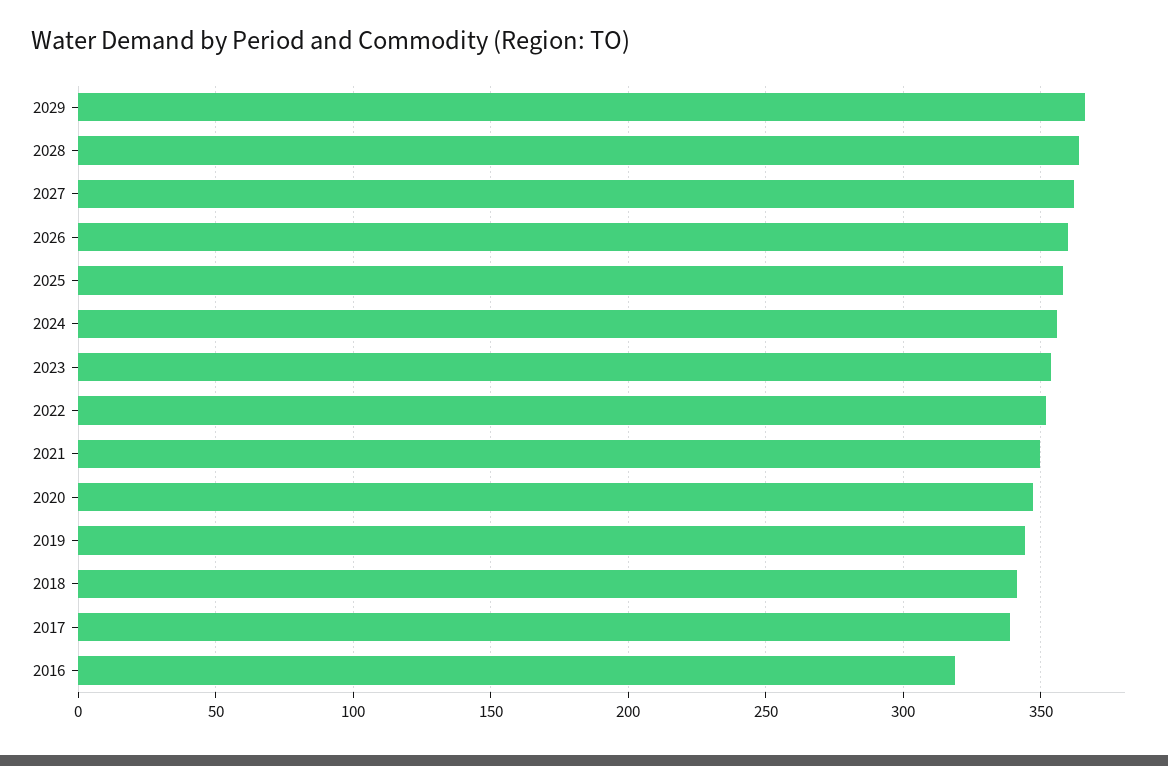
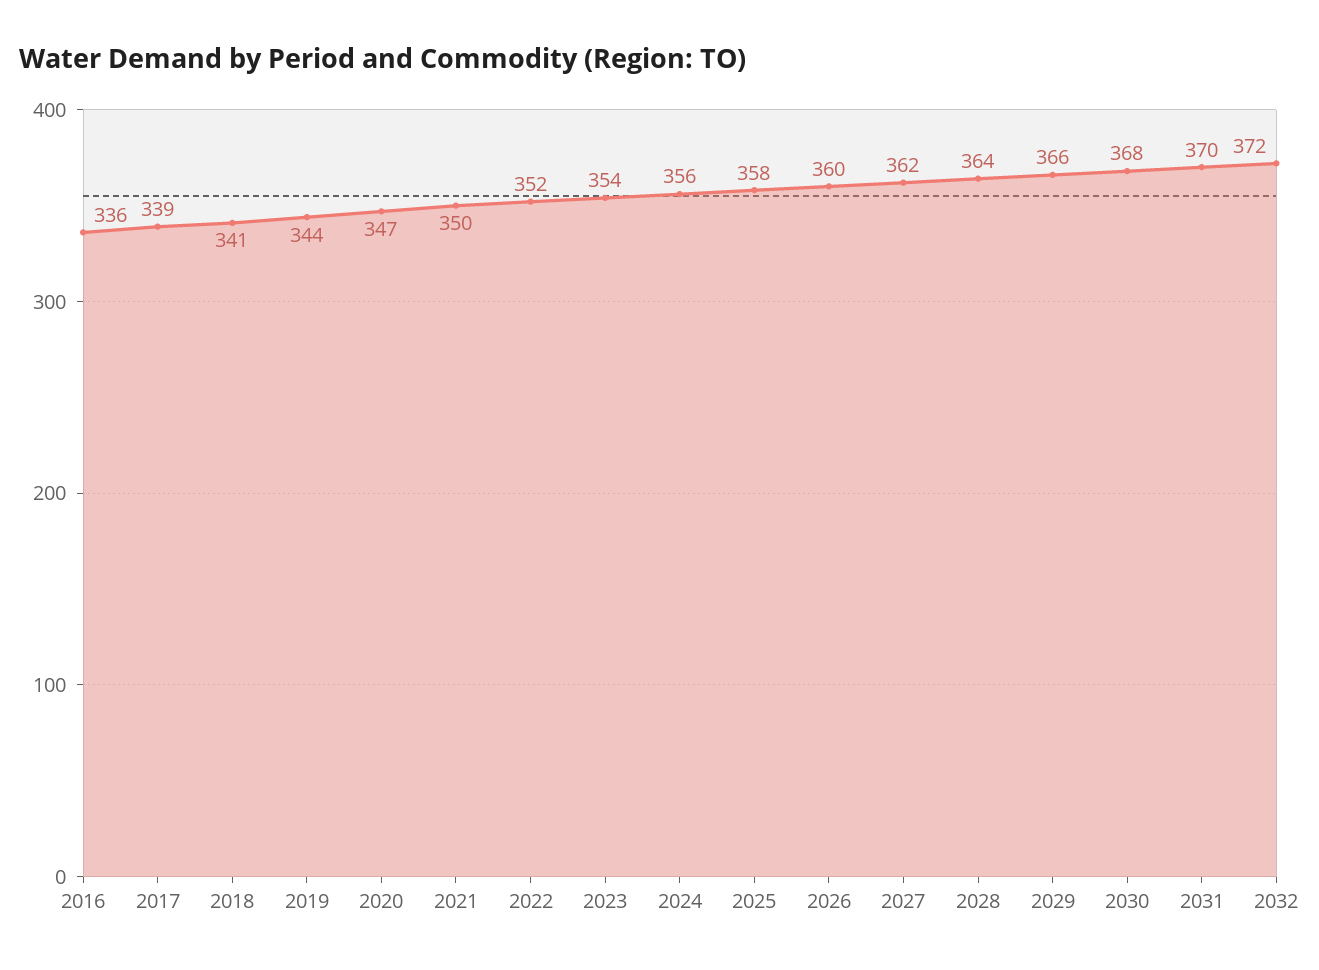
2016: 320 -> 336
2030: none -> 368
2031: none -> 370
2032: none -> 372

